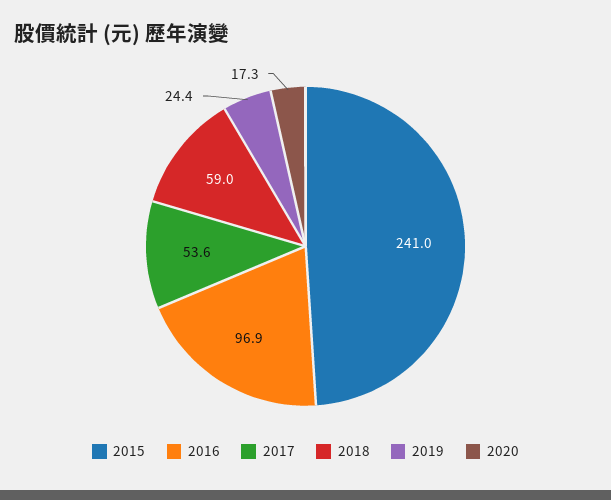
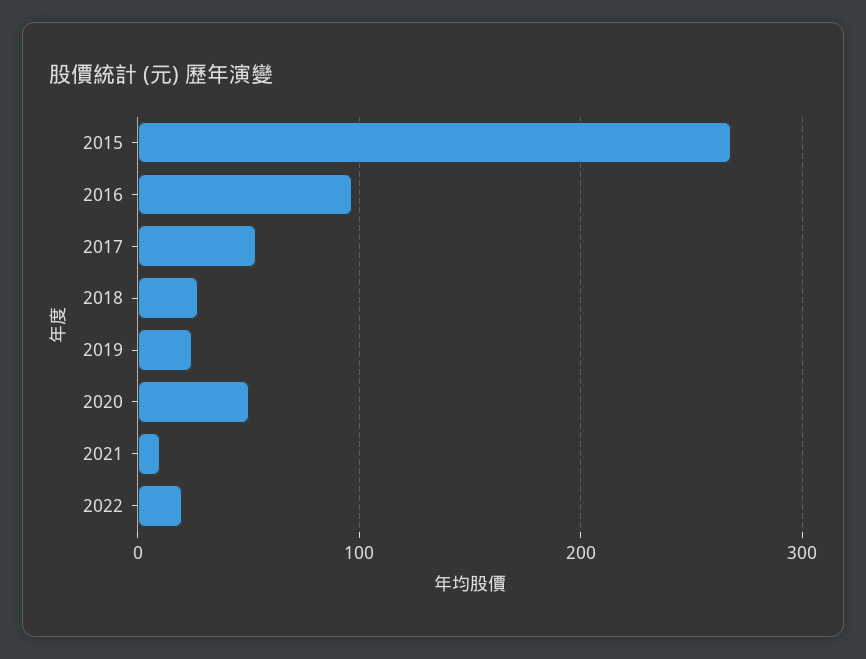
2015: 241 -> 270
2018: 59 -> 30
2020: 17.3 -> 50
2021: none -> 10
2022: none -> 20

